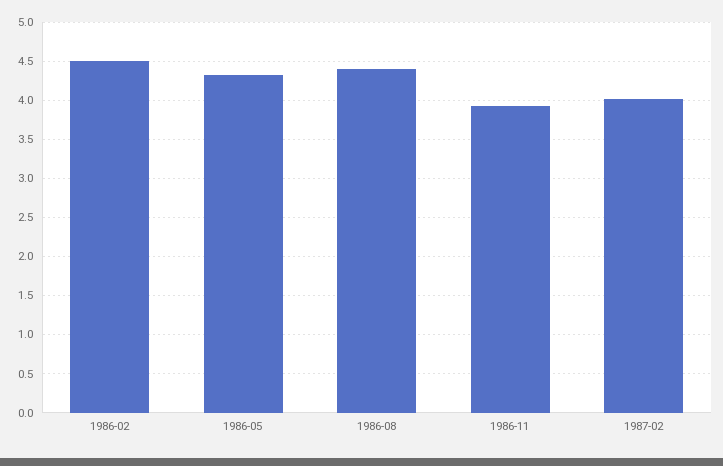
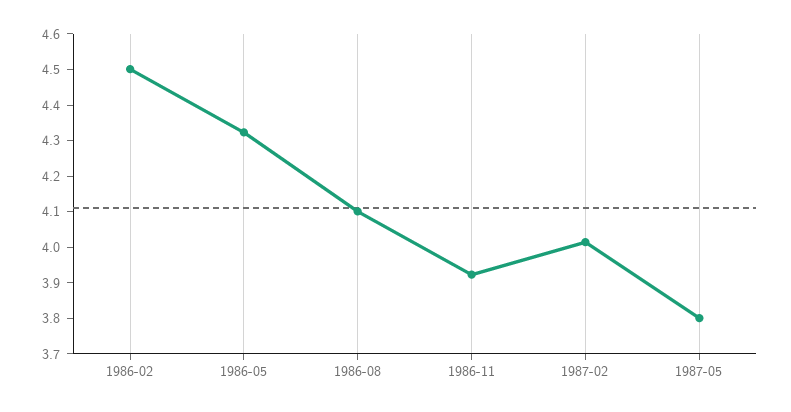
1986-08: 4.4 -> 4.1
1987-05: none -> 3.8

